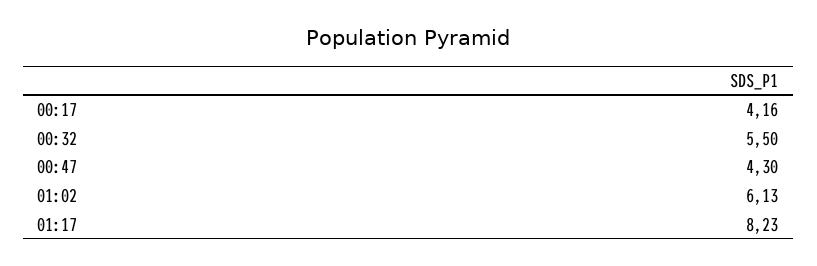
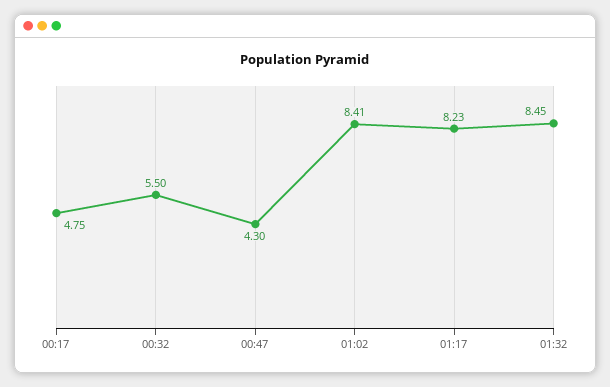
00:17: 4.16 -> 4.75
01:02: 6.13 -> 8.41
01:32: none -> 8.45

